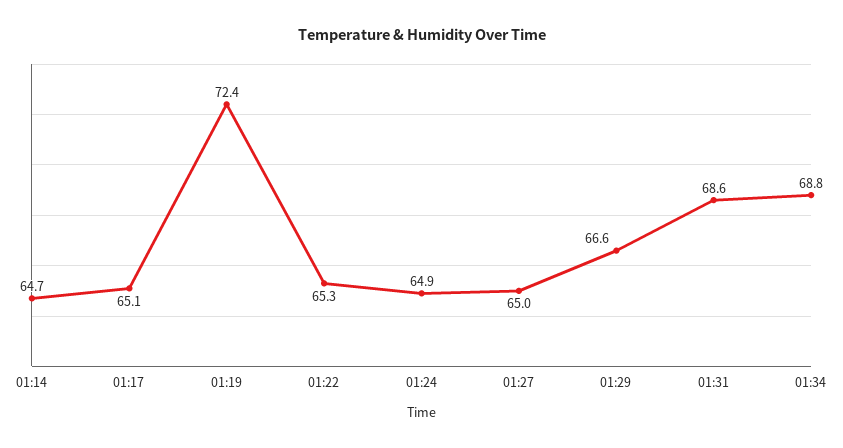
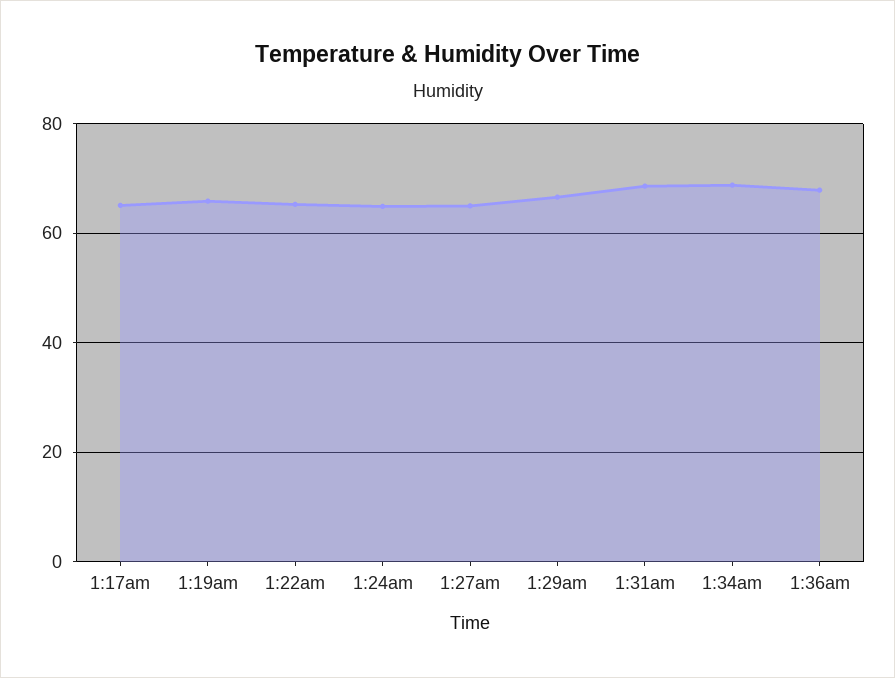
01:14: 64.7 -> none
01:19: 72.4 -> 66
1:36am: none -> 68

